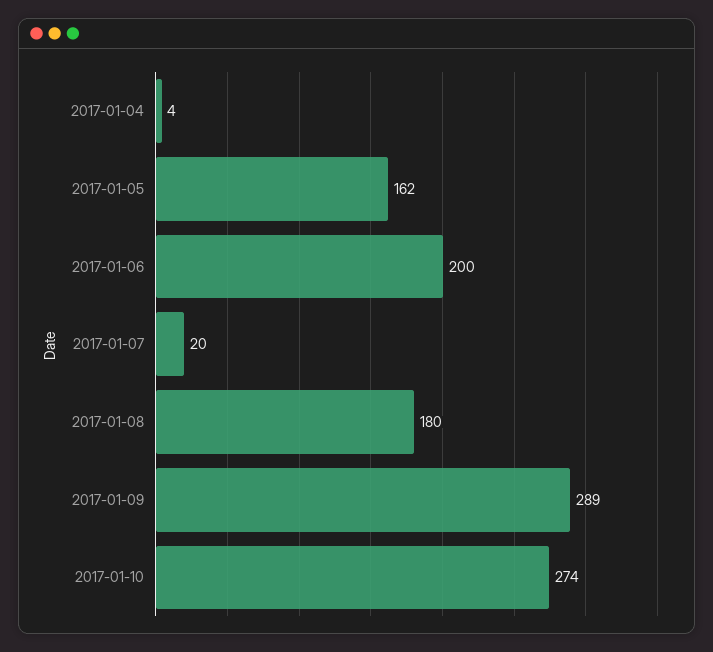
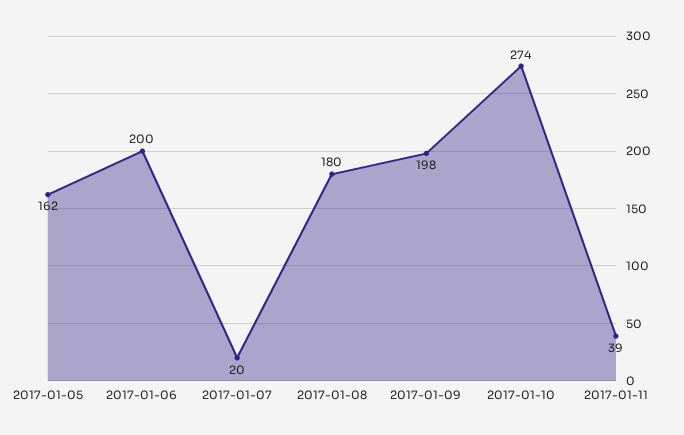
2017-01-04: 4 -> none
2017-01-09: 289 -> 198
2017-01-11: none -> 39

